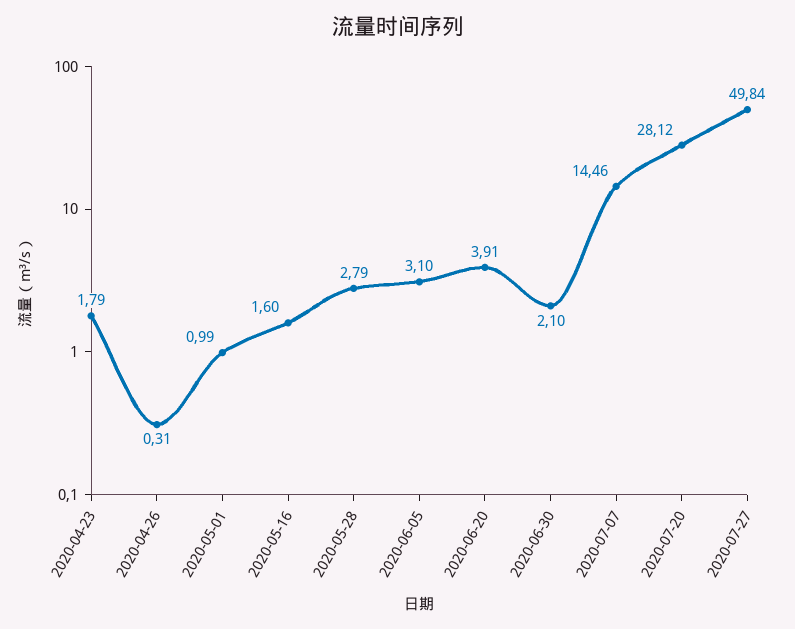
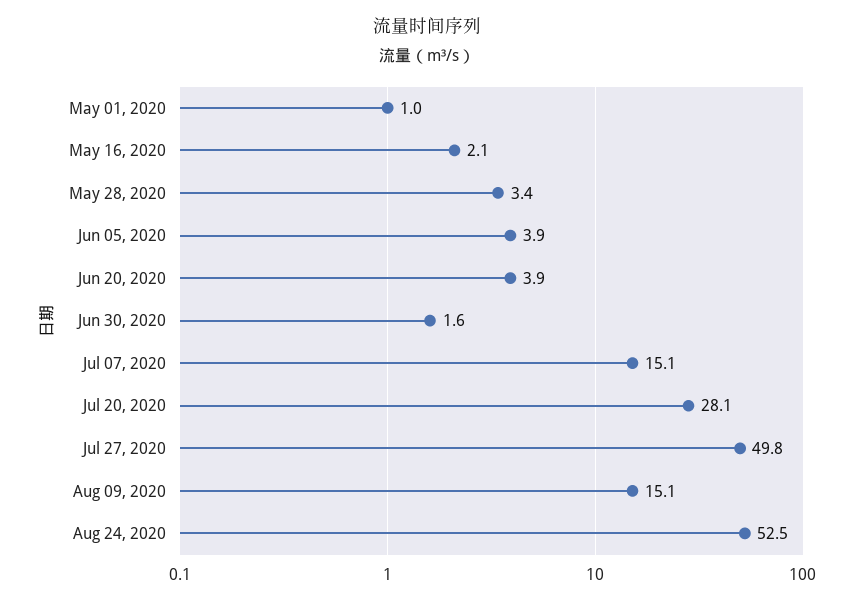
2020-04-23: 1.79 -> none
2020-04-26: 0.31 -> none
2020-05-16: 1.6 -> 2.1
2020-05-28: 2.79 -> 3.4
2020-06-05: 3.1 -> 3.9
2020-06-30: 2.1 -> 1.6
2020-07-07: 14.46 -> 15.1
Aug 09, 2020: none -> 15.1
Aug 24, 2020: none -> 52.5

